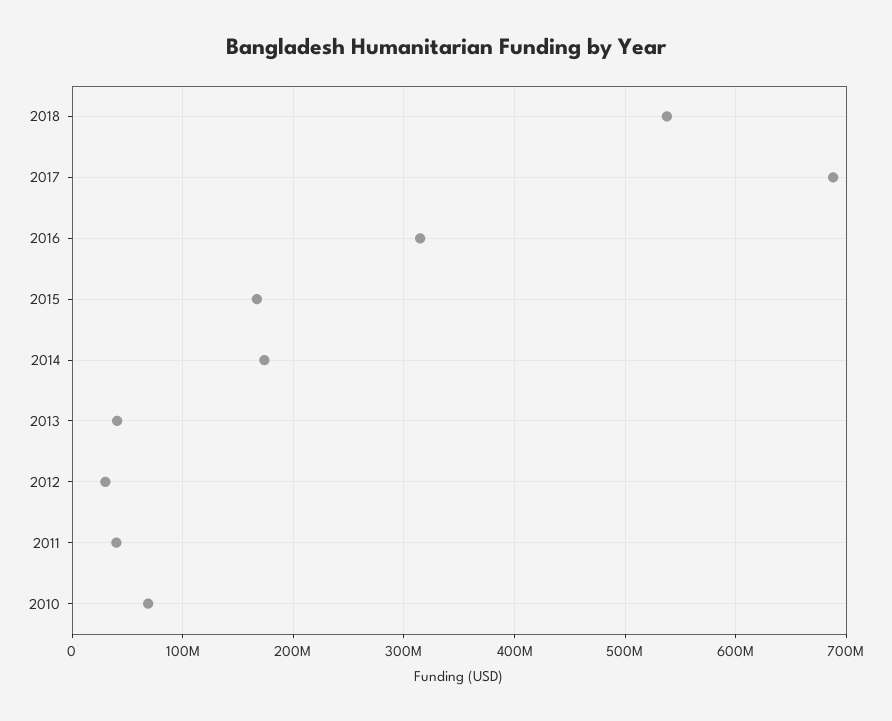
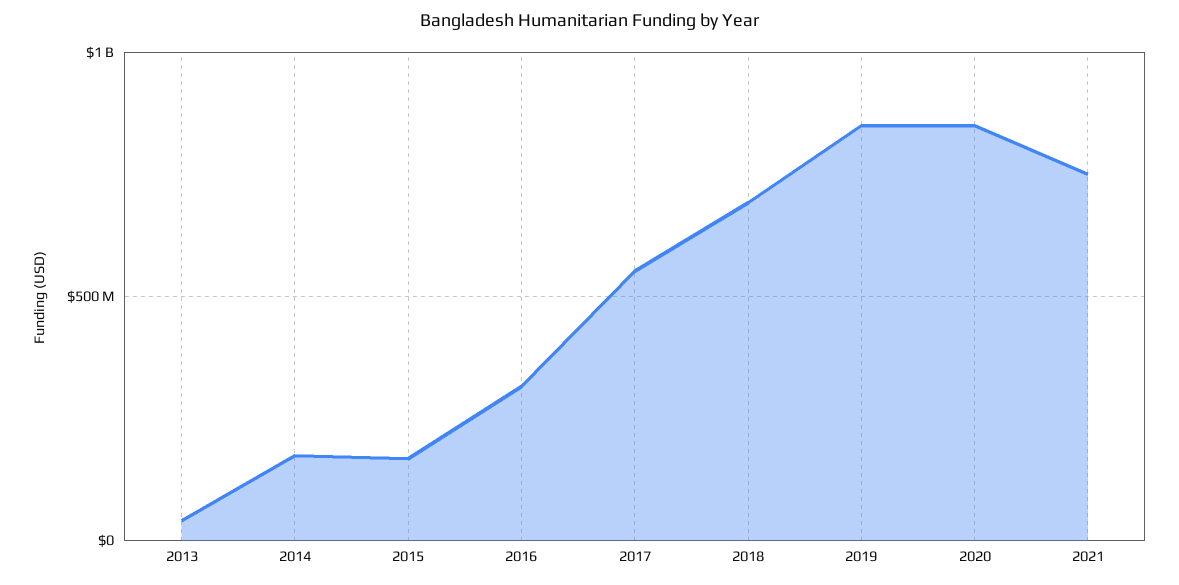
2018: 540000000 -> 700000000
2017: 690000000 -> 550000000
2012: 30000000 -> none
2011: 40000000 -> none
2010: 70000000 -> none
2019: none -> 850000000
2020: none -> 850000000
2021: none -> 750000000

